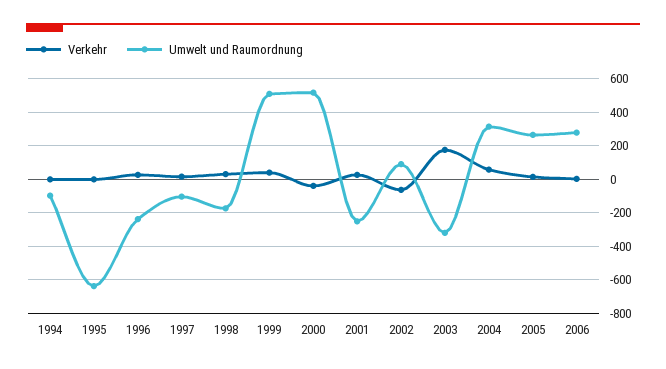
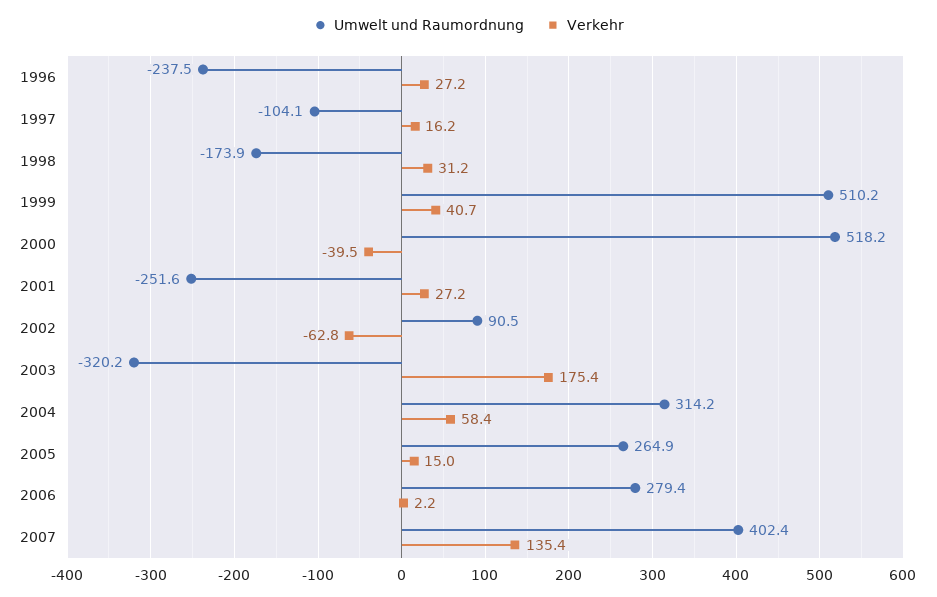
Verkehr, 1994: 0 -> none
Umwelt und Raumordnung, 1994: -100 -> none
Verkehr, 1995: 0 -> none
Umwelt und Raumordnung, 1995: -650 -> none
Umwelt und Raumordnung, 2007: none -> 402.4
Verkehr, 2007: none -> 135.4

